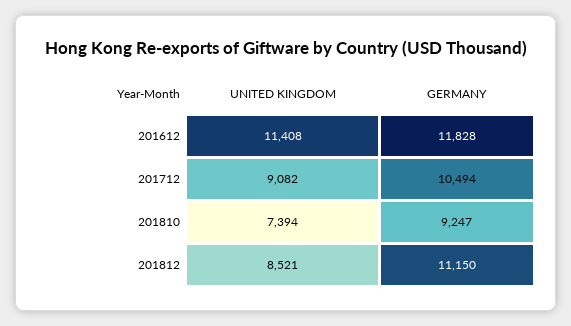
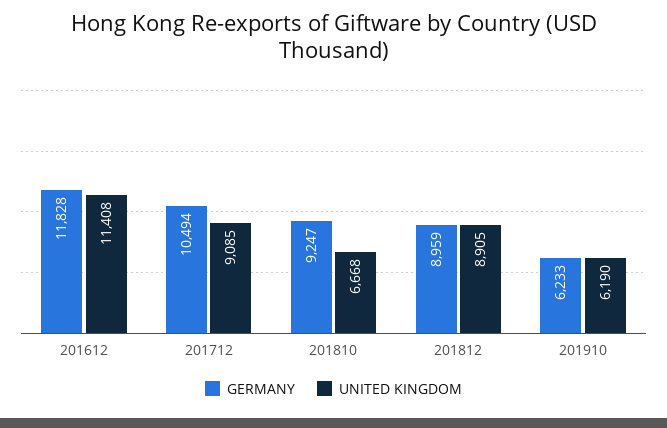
UNITED KINGDOM, 201712: 9082 -> 9085
UNITED KINGDOM, 201810: 7394 -> 6668
UNITED KINGDOM, 201812: 8521 -> 8905
GERMANY, 201812: 11150 -> 8959
GERMANY, 201910: none -> 6233
UNITED KINGDOM, 201910: none -> 6190

